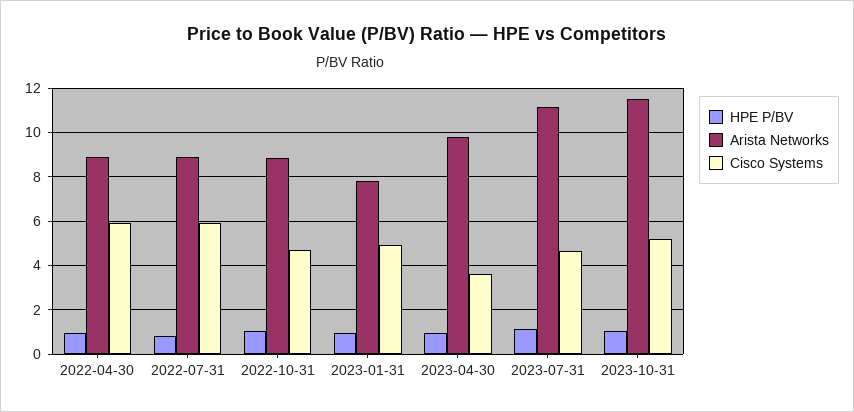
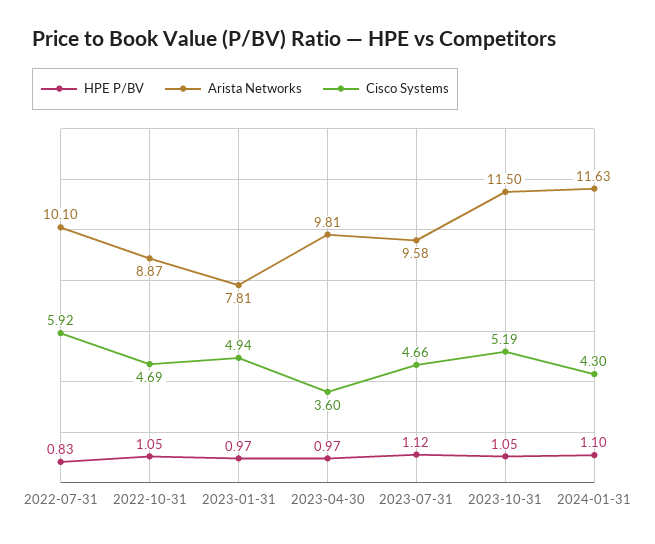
HPE P/BV, 2022-04-30: 1 -> none
Arista Networks, 2022-04-30: 9 -> none
Cisco Systems, 2022-04-30: 6 -> none
Arista Networks, 2022-07-31: 9 -> 10.1
Arista Networks, 2023-07-31: 11 -> 9.58
HPE P/BV, 2024-01-31: none -> 1.1
Arista Networks, 2024-01-31: none -> 11.63
Cisco Systems, 2024-01-31: none -> 4.3

